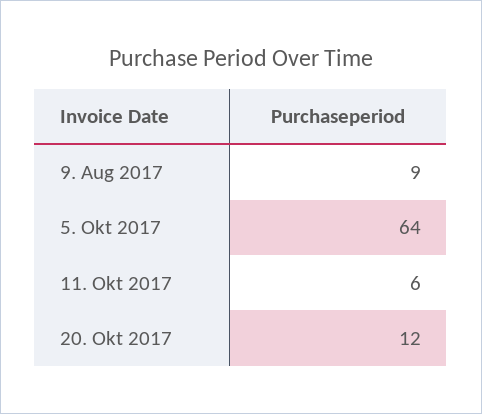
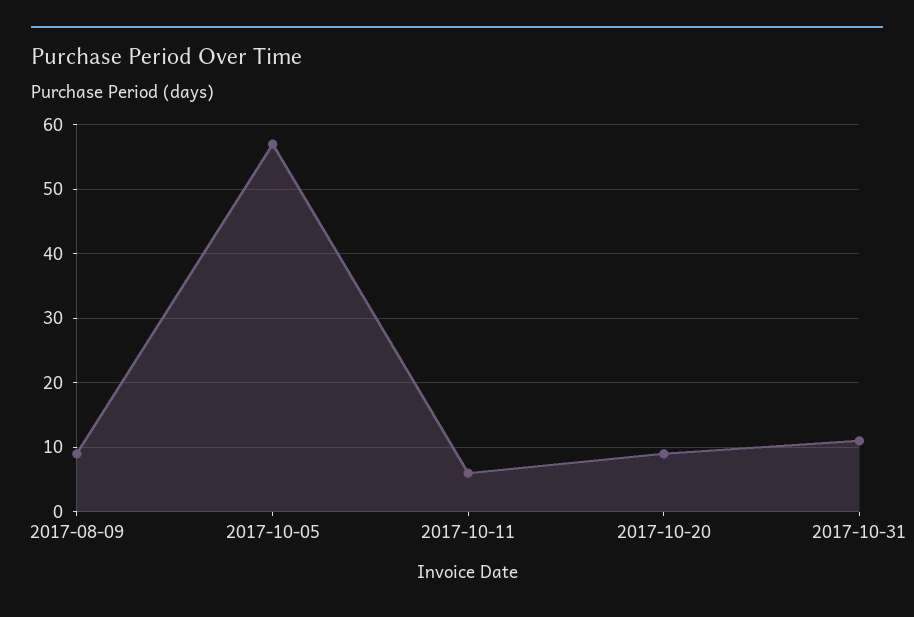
5. Okt 2017: 64 -> 57
20. Okt 2017: 12 -> 9
2017-10-31: none -> 11

